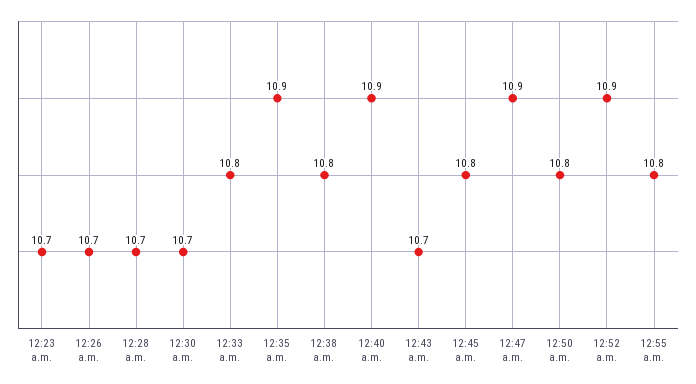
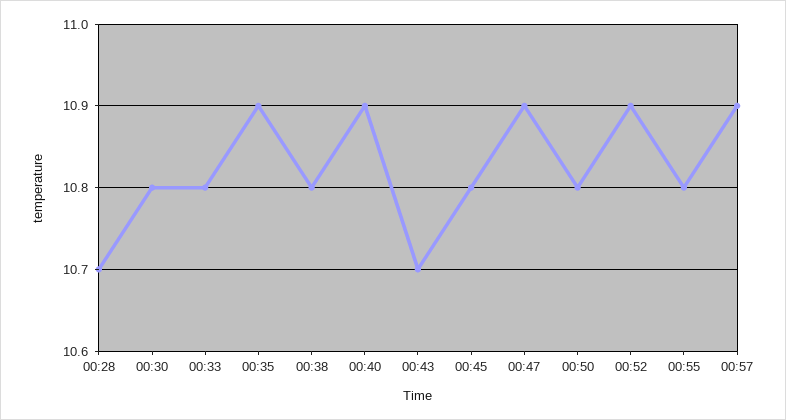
12:23 a.m.: 10.7 -> none
12:26 a.m.: 10.7 -> none
12:30 a.m.: 10.7 -> 10.8
00:57: none -> 10.9

